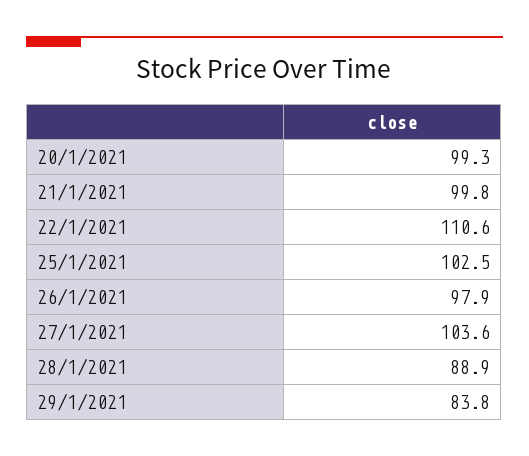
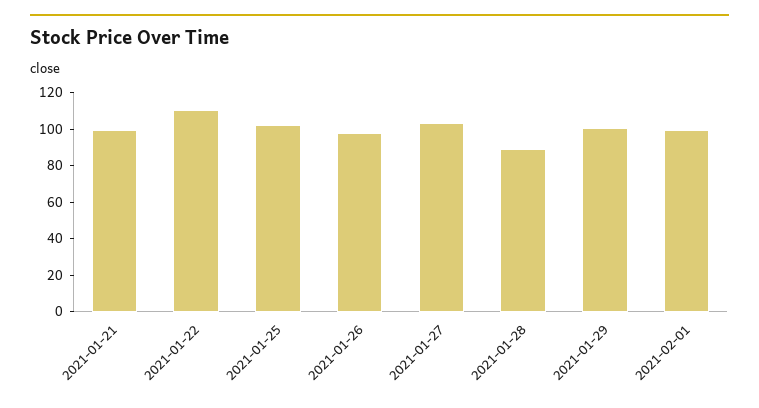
20/1/2021: 99.3 -> none
29/1/2021: 83.8 -> 100
2021-02-01: none -> 100

